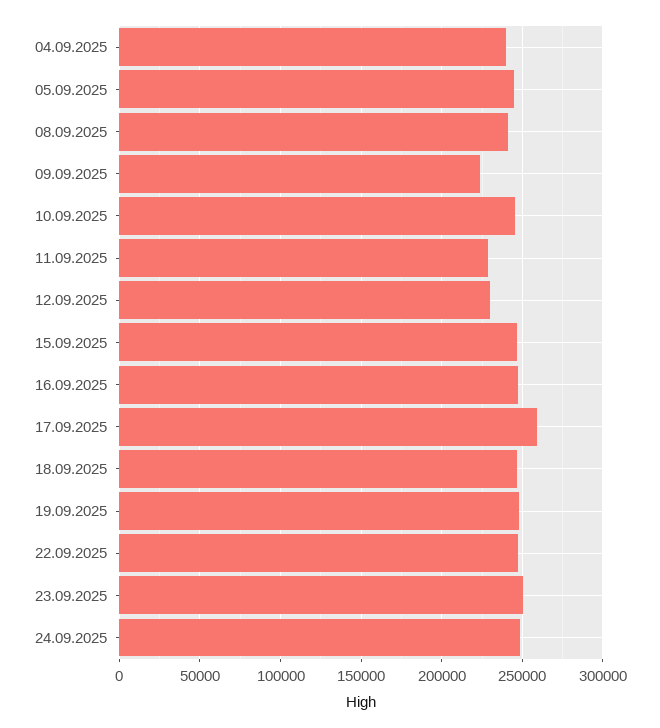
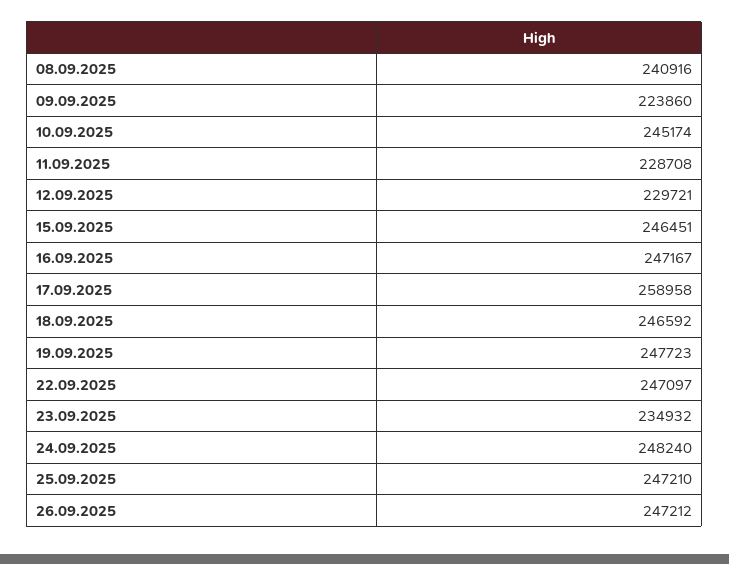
04.09.2025: 240000 -> none
05.09.2025: 245000 -> none
23.09.2025: 250000 -> 234932
25.09.2025: none -> 247210
26.09.2025: none -> 247212

